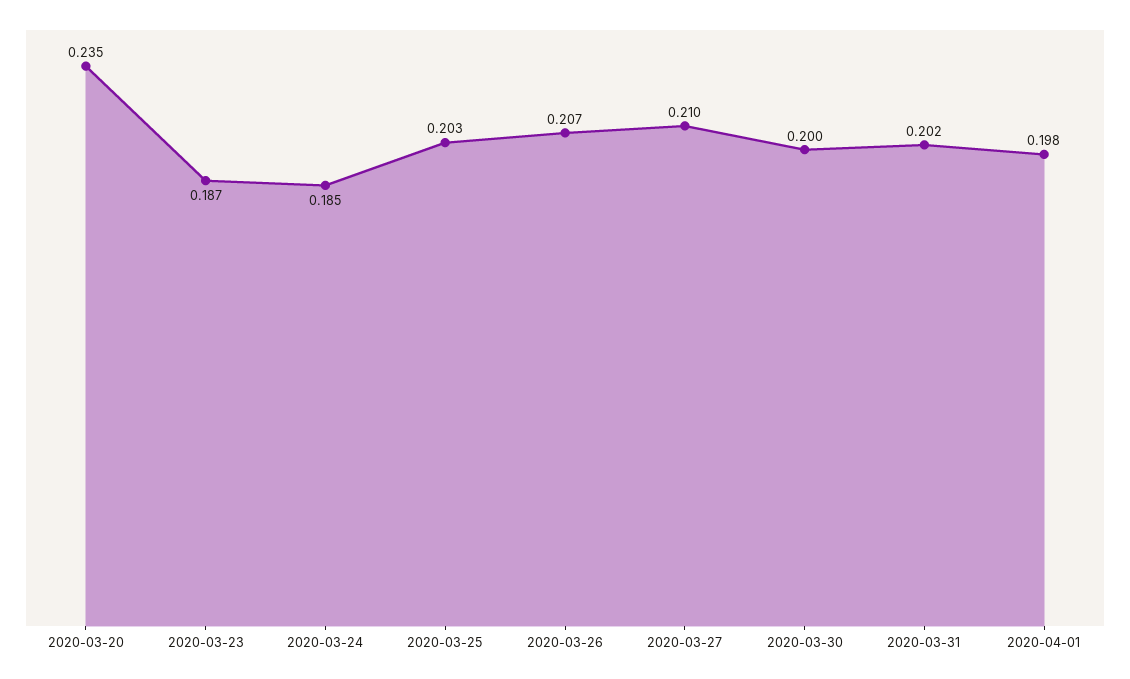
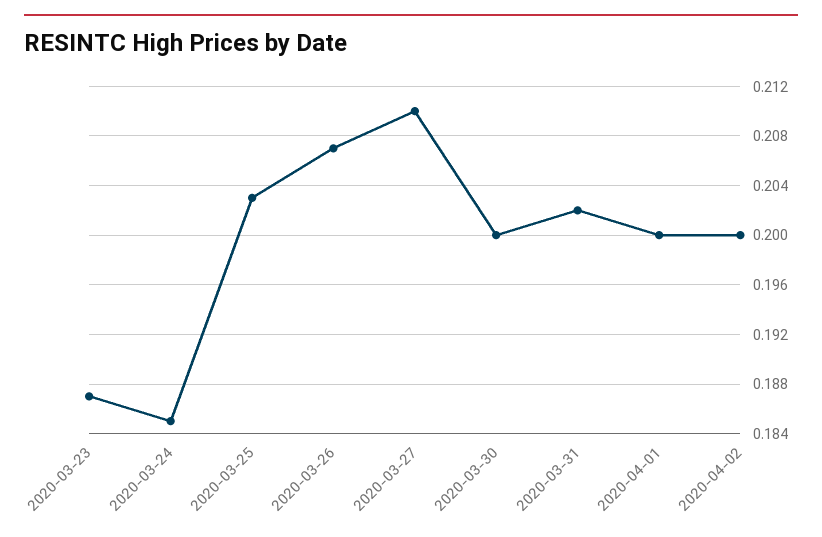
2020-03-20: 0.235 -> none
2020-04-01: 0.198 -> 0.2
2020-04-02: none -> 0.2

